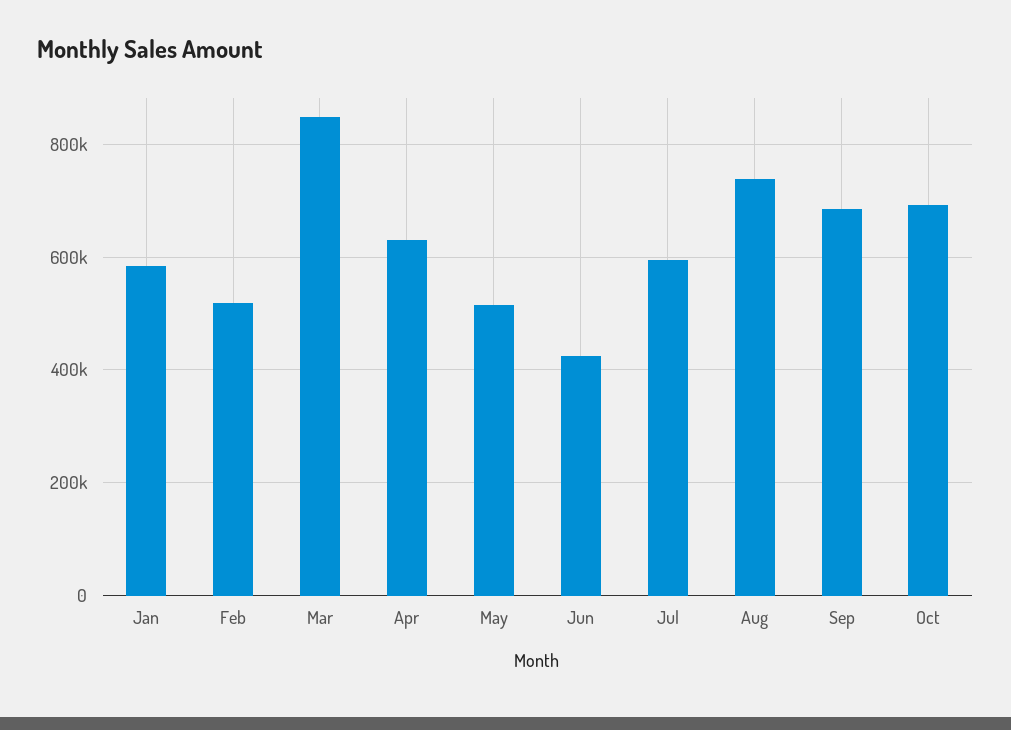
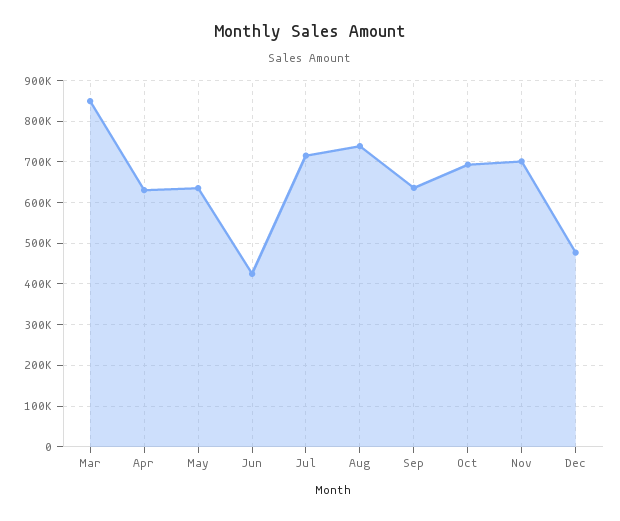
Jan: 580000 -> none
Feb: 520000 -> none
May: 520000 -> 640000
Jul: 600000 -> 720000
Sep: 680000 -> 640000
Nov: none -> 700000
Dec: none -> 480000

